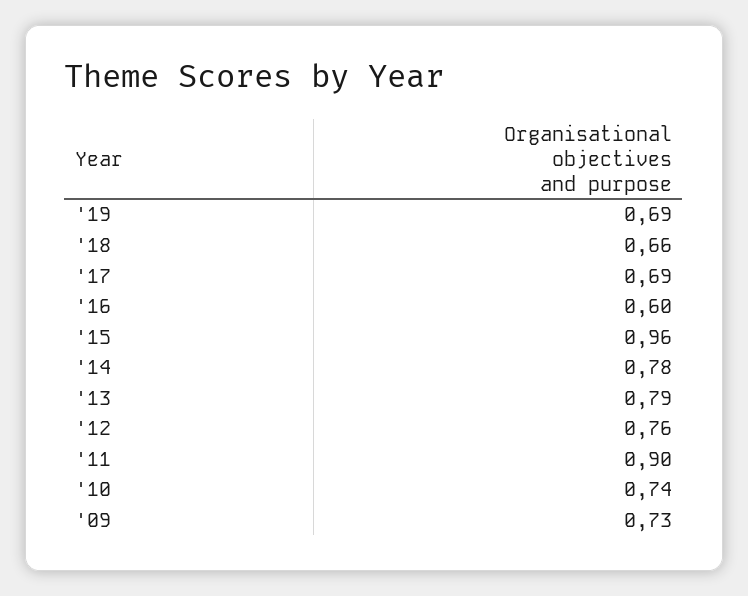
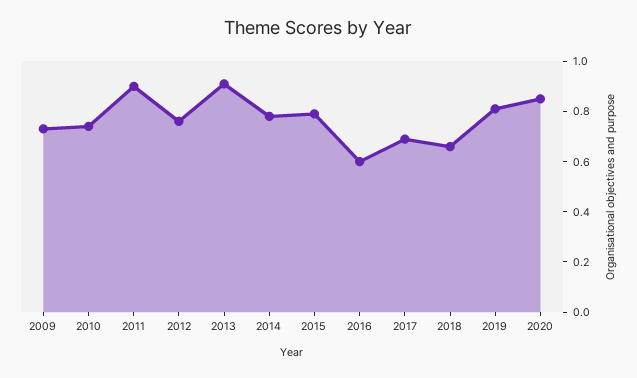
'19: 0.69 -> 0.8
'15: 0.96 -> 0.8
'13: 0.79 -> 0.9
2020: none -> 0.85

